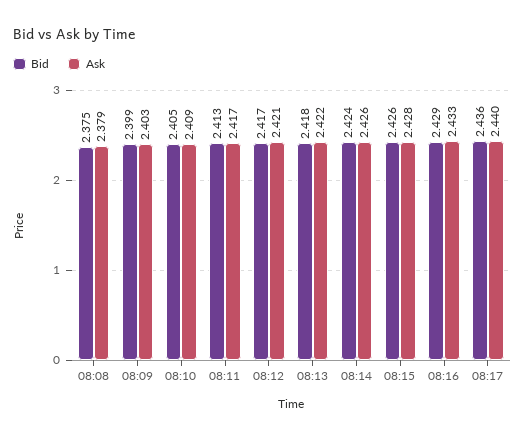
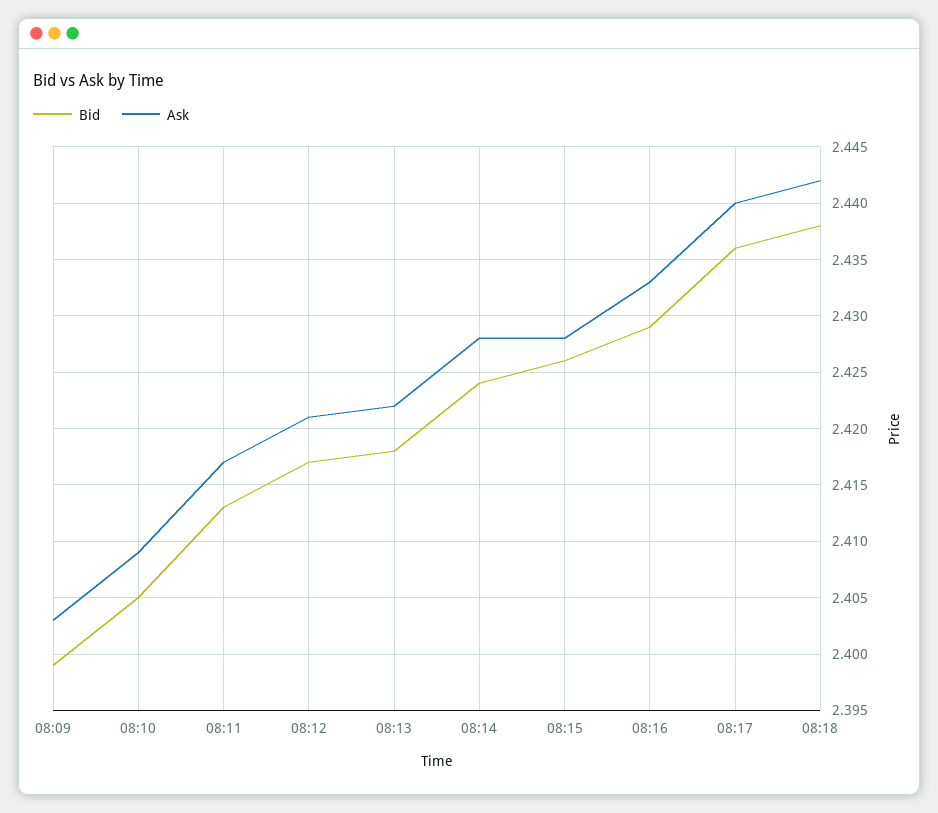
Bid, 08:08: 2.375 -> none
Ask, 08:08: 2.379 -> none
Ask, 08:14: 2.426 -> 2.428
Bid, 08:18: none -> 2.438
Ask, 08:18: none -> 2.442

